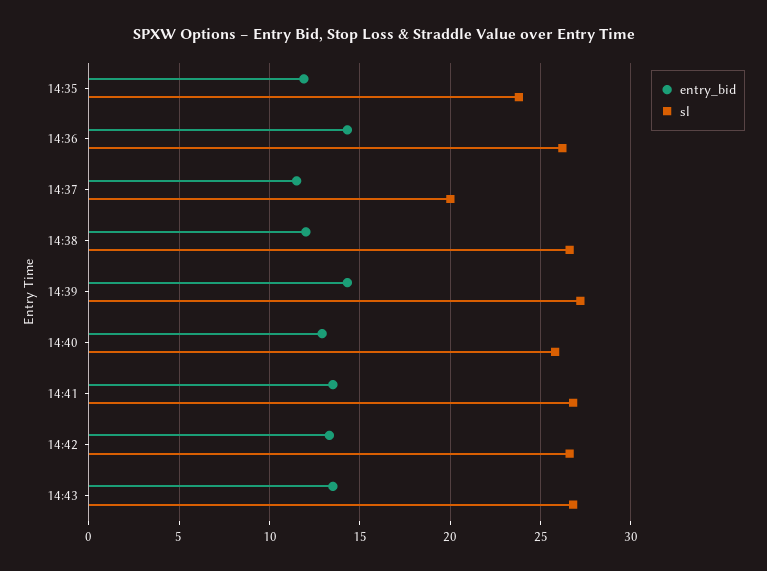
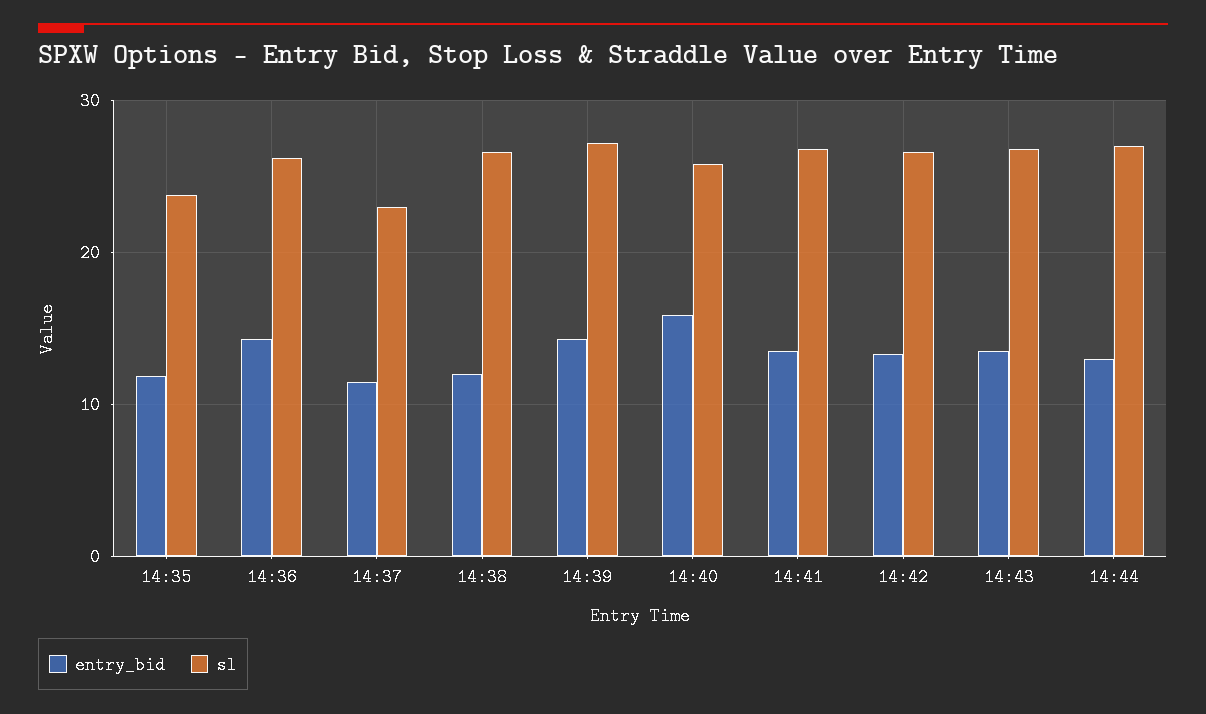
sl, 14:37: 20 -> 23
entry_bid, 14:40: 13 -> 16
entry_bid, 14:44: none -> 13
sl, 14:44: none -> 27

